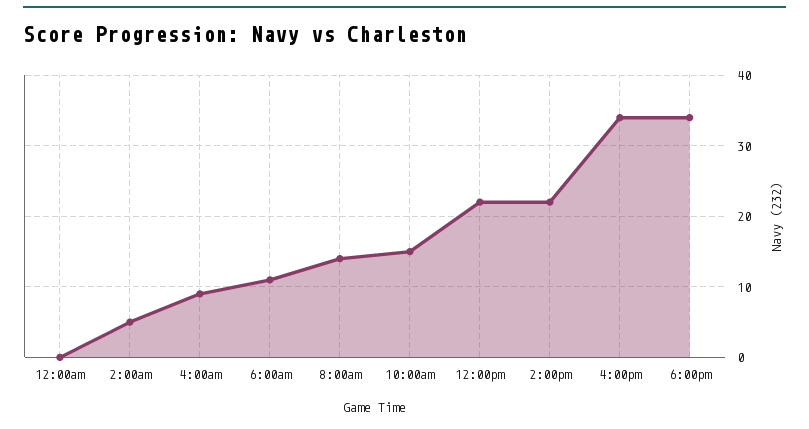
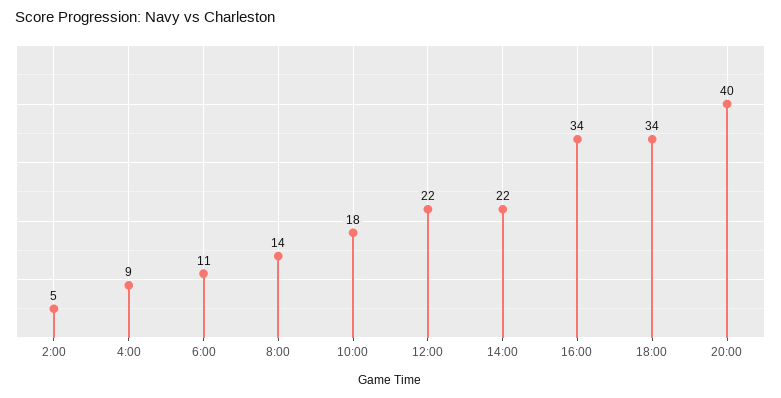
12:00am: 0 -> none
10:00am: 15 -> 18
20:00: none -> 40

